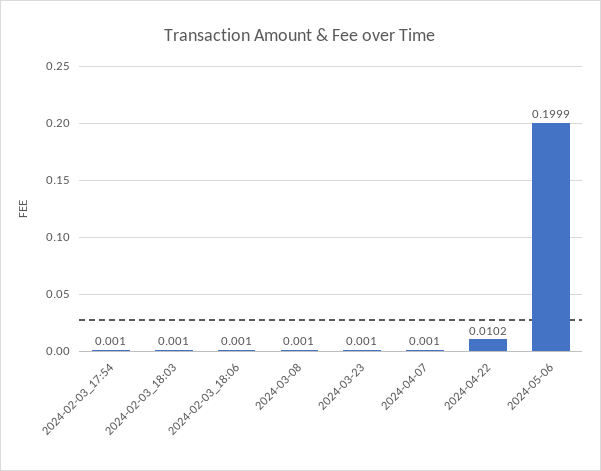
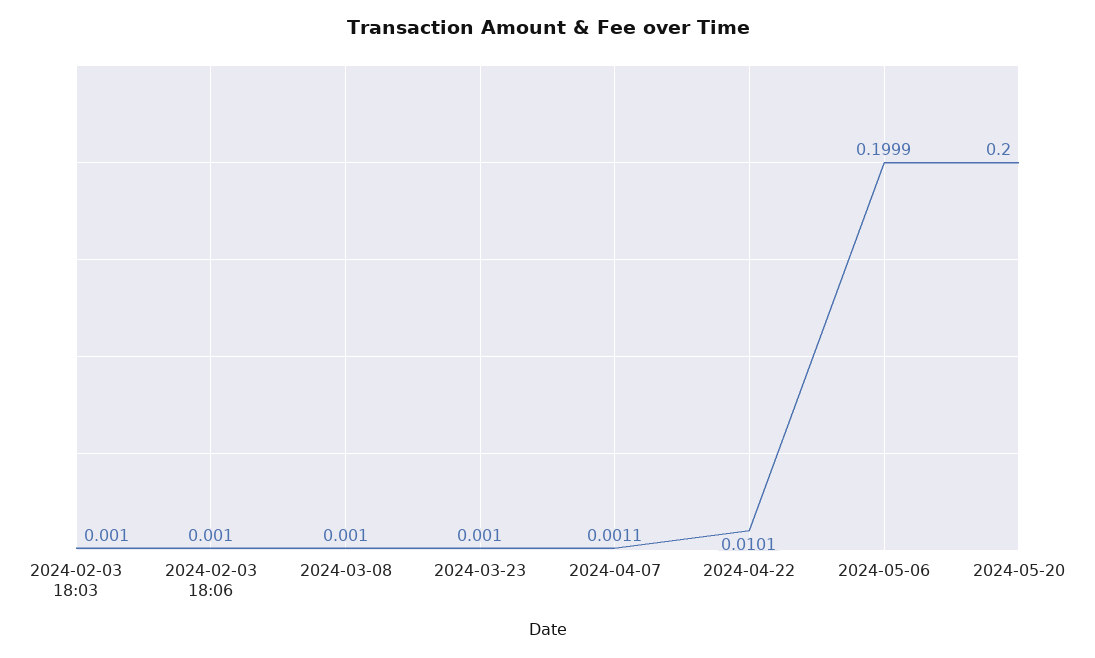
2024-02-03_17:54: 0.001 -> none
2024-04-07: 0.001 -> 0.0011
2024-04-22: 0.0102 -> 0.0101
2024-05-20: none -> 0.2

